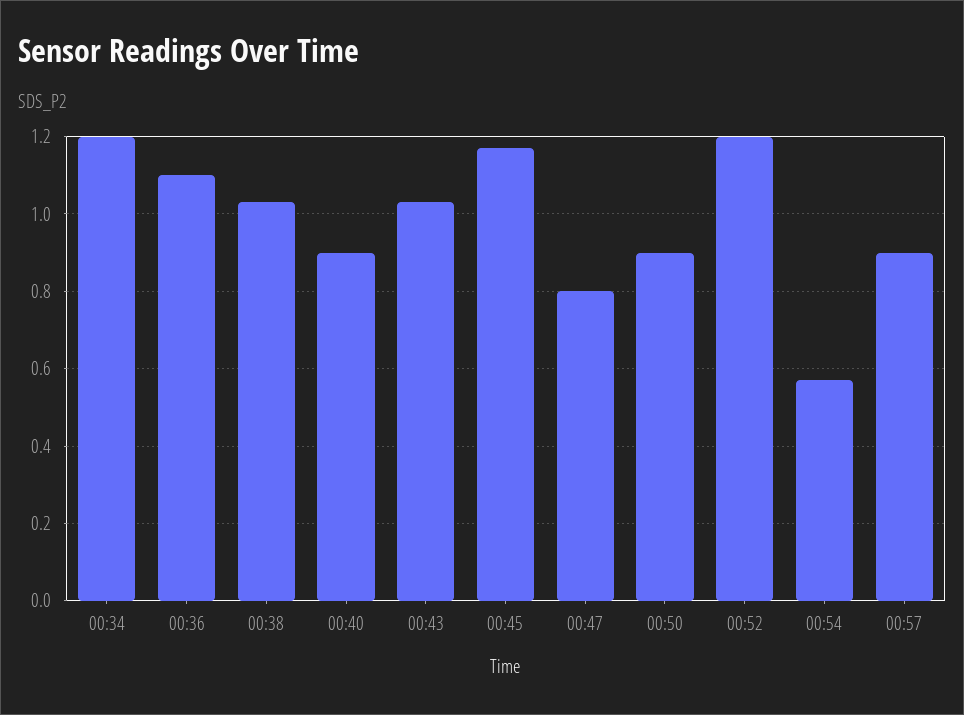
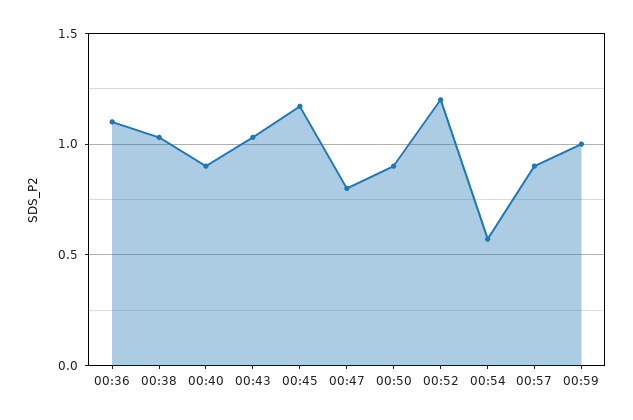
00:34: 1.2 -> none
00:59: none -> 1

